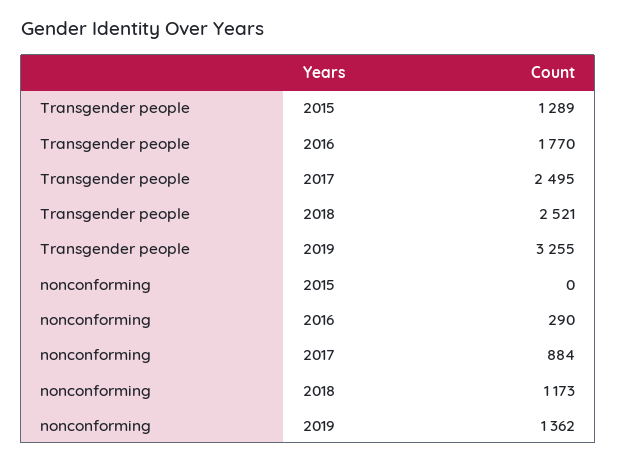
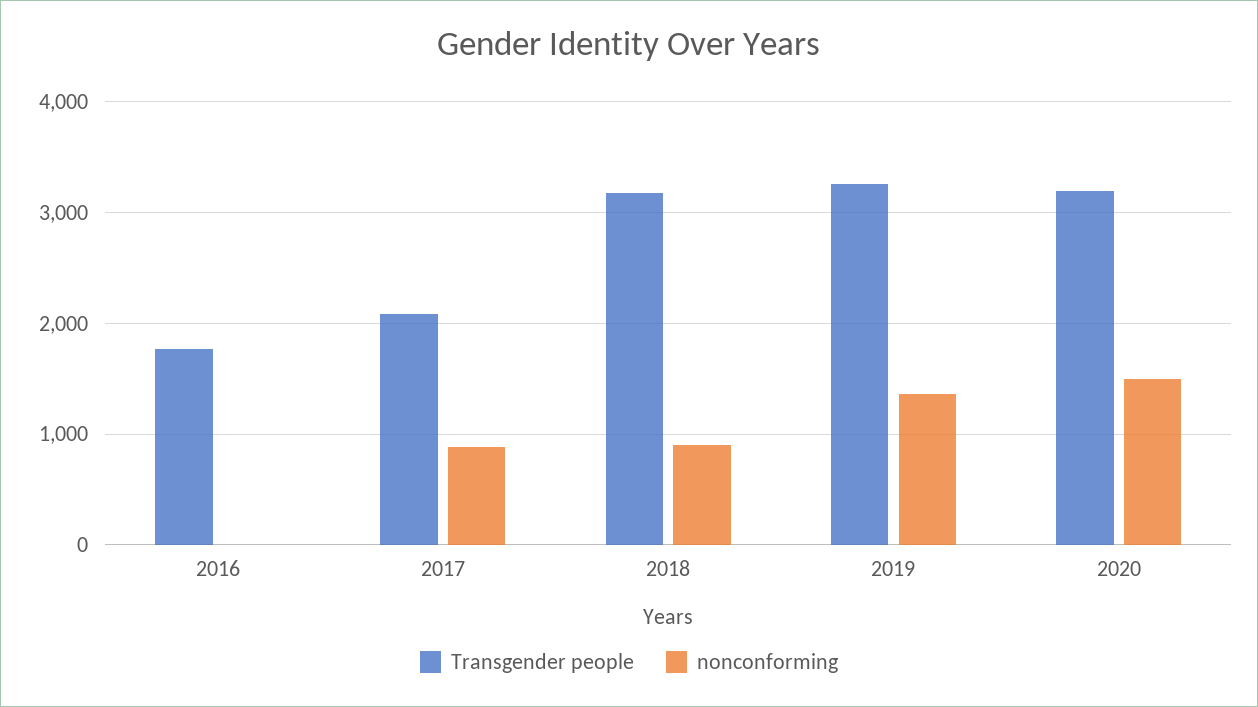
Transgender people, 2015: 1289 -> none
Transgender people, 2017: 2495 -> 2100
Transgender people, 2018: 2521 -> 3200
nonconforming, 2015: 0 -> none
nonconforming, 2016: 290 -> 0
nonconforming, 2018: 1173 -> 900
Transgender people, 2020: none -> 3200
nonconforming, 2020: none -> 1500

